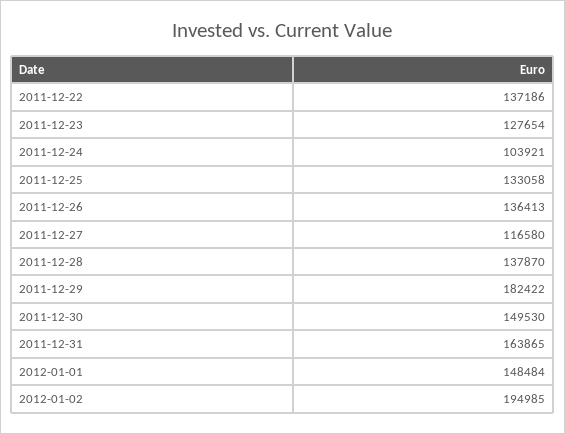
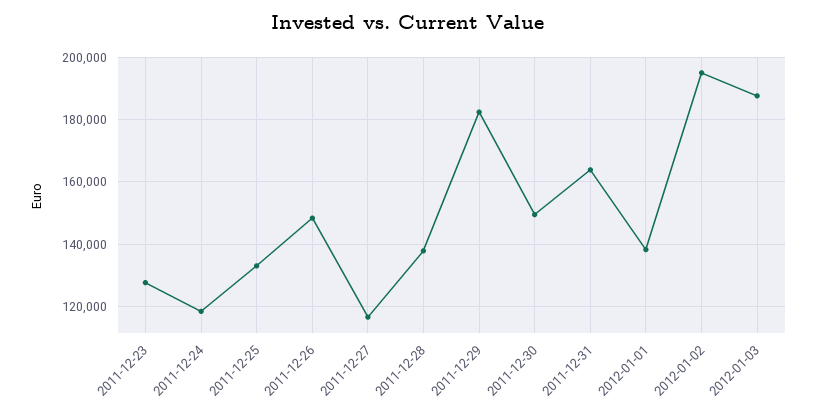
2011-12-22: 137186 -> none
2011-12-24: 103921 -> 118000
2011-12-26: 136413 -> 148000
2012-01-01: 148484 -> 138000
2012-01-03: none -> 188000

